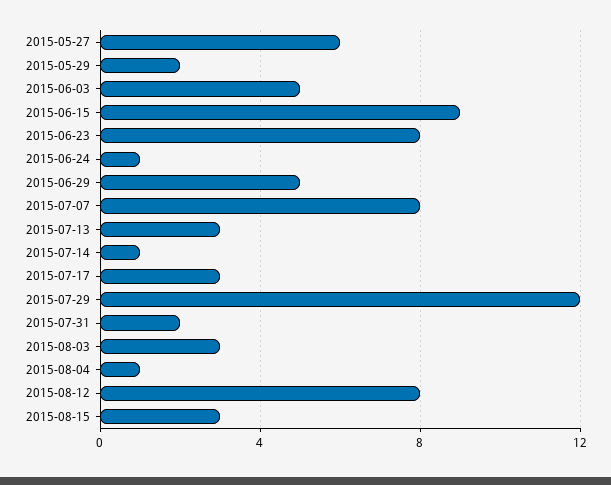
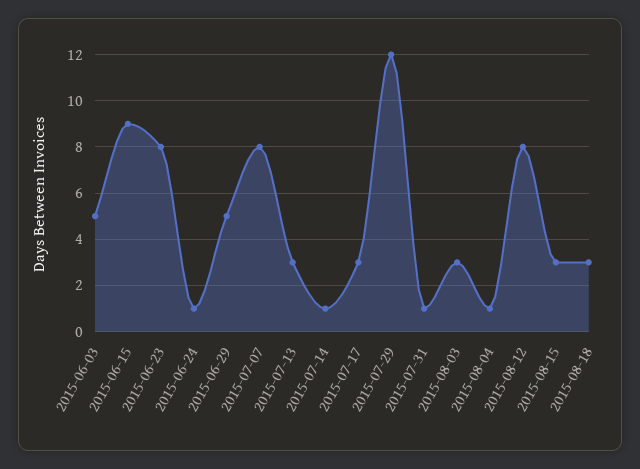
2015-05-27: 6 -> none
2015-05-29: 2 -> none
2015-07-31: 2 -> 1
2015-08-18: none -> 3

